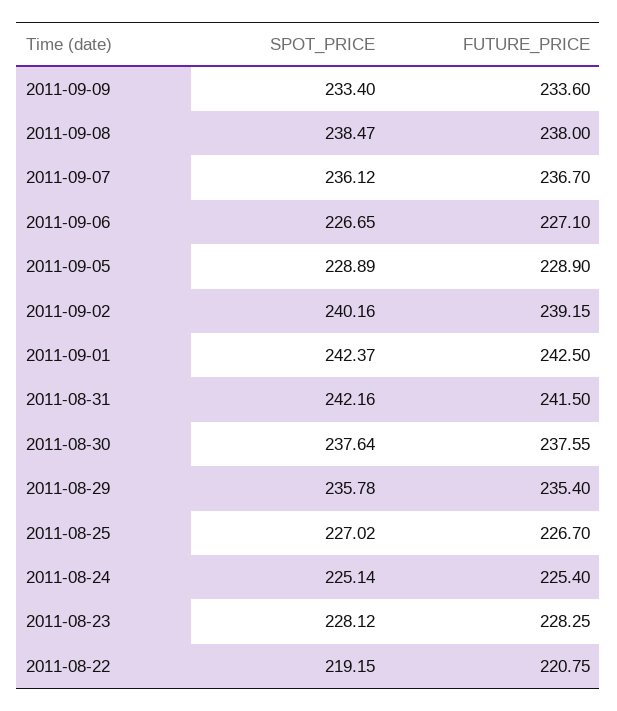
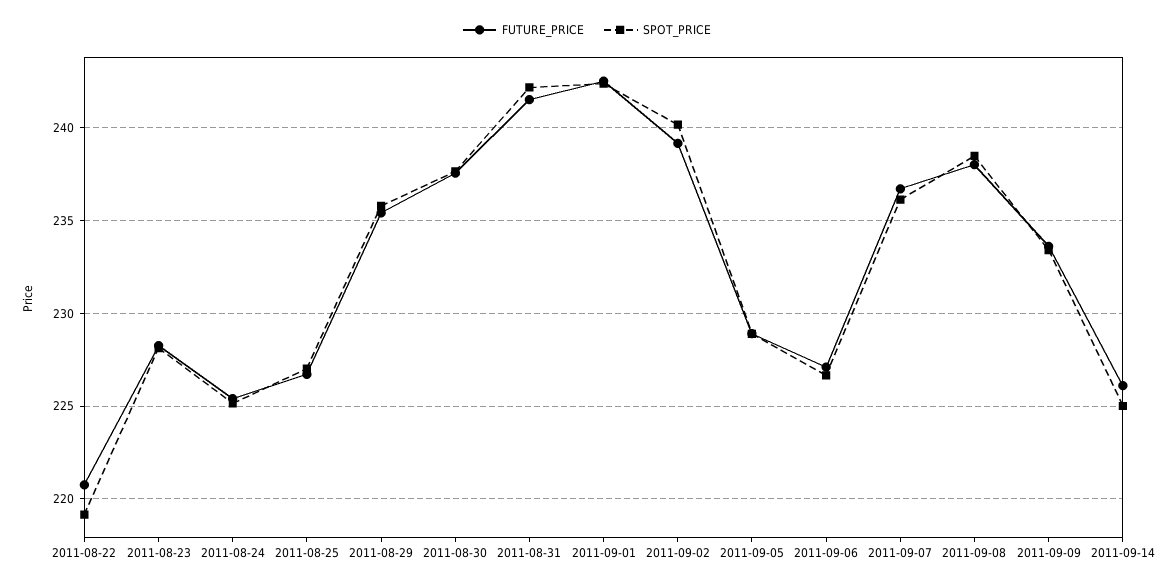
FUTURE_PRICE, 2011-09-14: none -> 226
SPOT_PRICE, 2011-09-14: none -> 225

